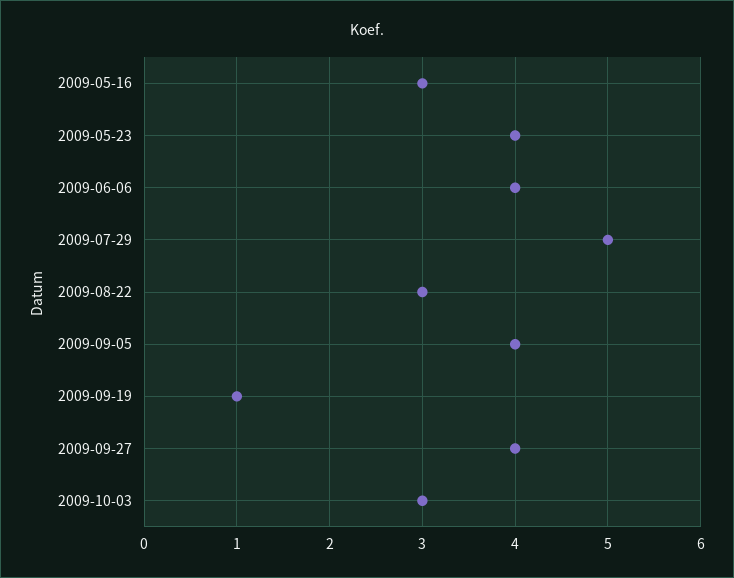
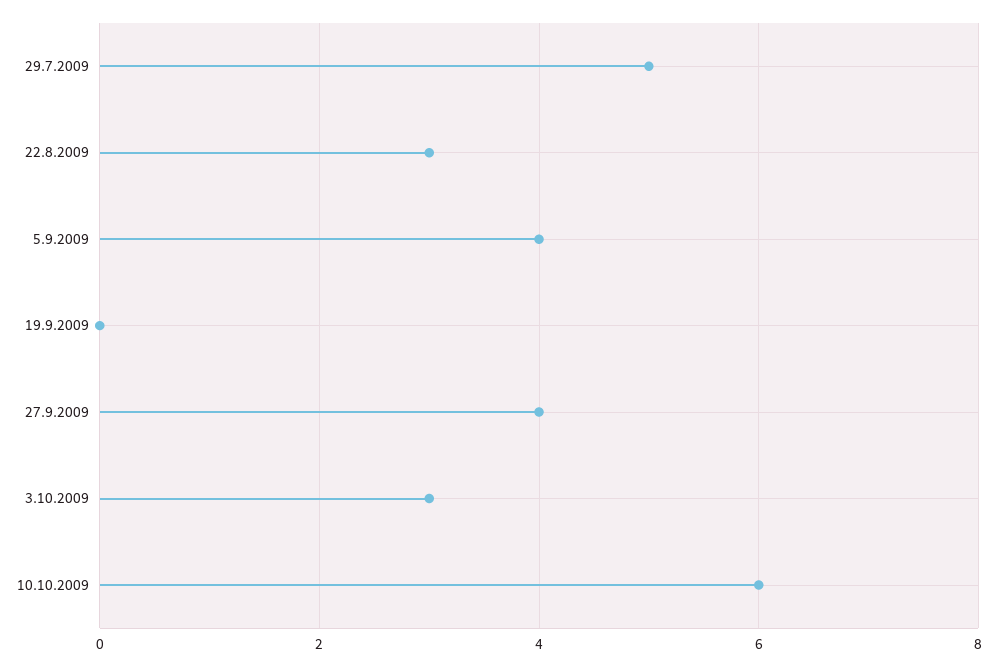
2009-05-16: 3 -> none
2009-05-23: 4 -> none
2009-06-06: 4 -> none
2009-09-19: 1 -> 0
10.10.2009: none -> 6

